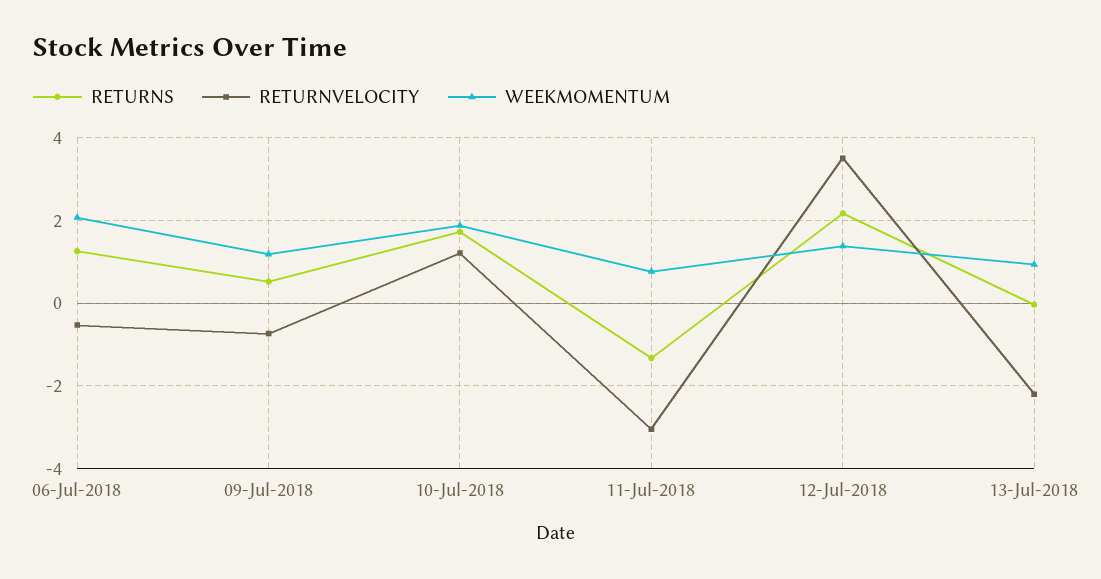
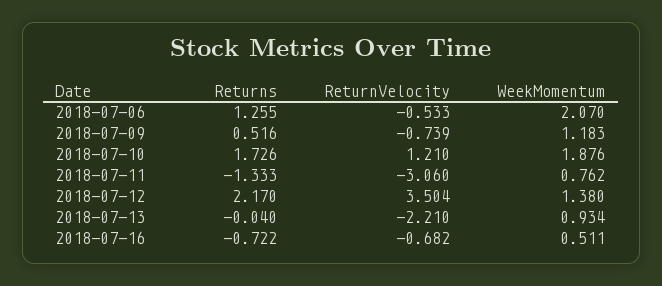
RETURNS, 2018-07-16: none -> -0.722
RETURNVELOCITY, 2018-07-16: none -> -0.682
WEEKMOMENTUM, 2018-07-16: none -> 0.511

